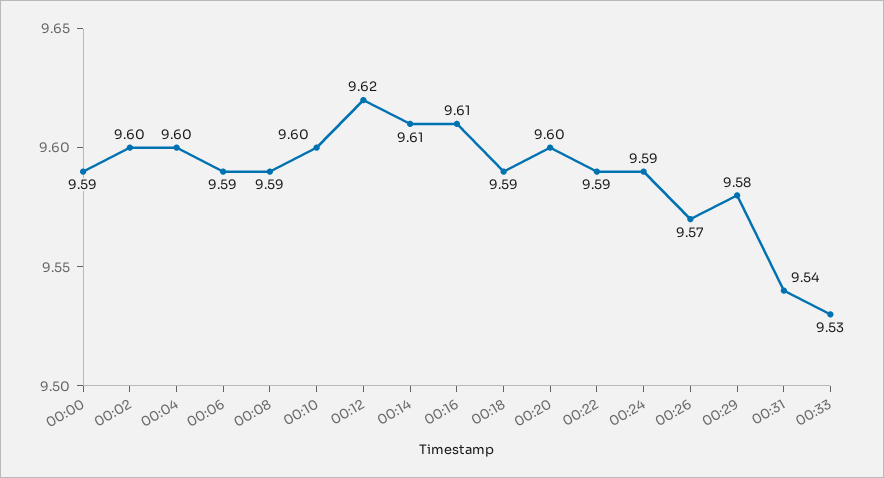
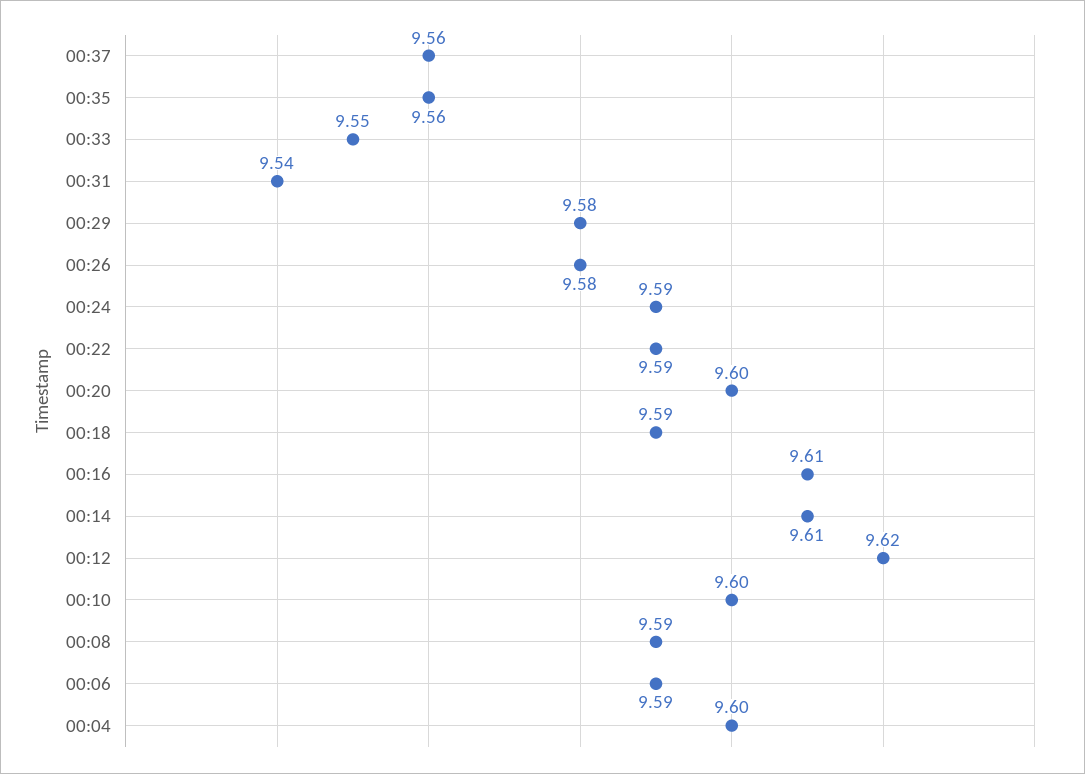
00:00: 9.59 -> none
00:02: 9.6 -> none
00:26: 9.57 -> 9.58
00:33: 9.53 -> 9.55
00:37: none -> 9.56
00:35: none -> 9.56

